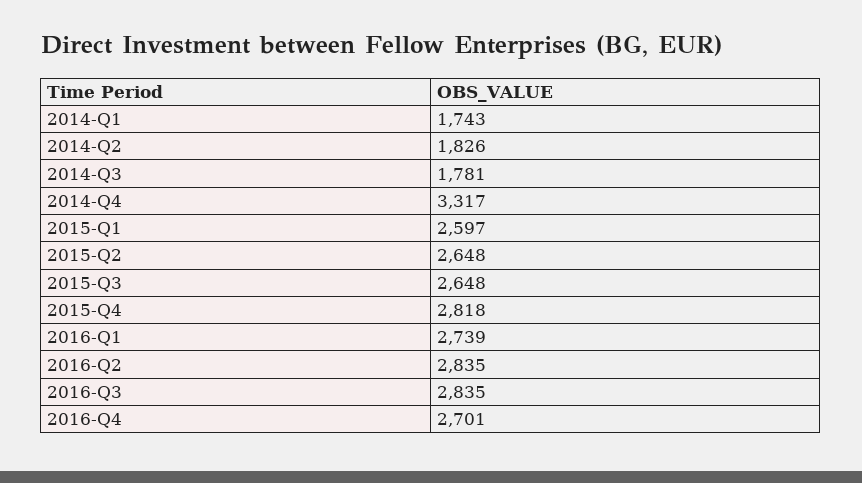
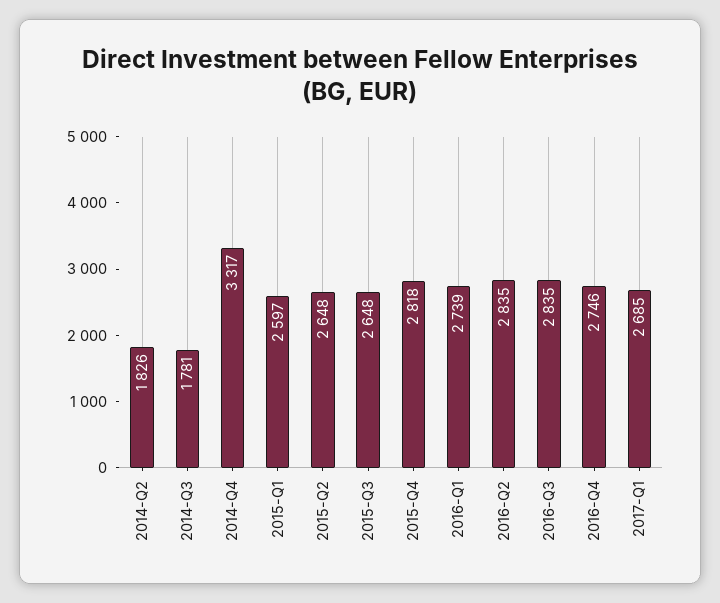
2014-Q1: 1743 -> none
2016-Q4: 2701 -> 2746
2017-Q1: none -> 2685

